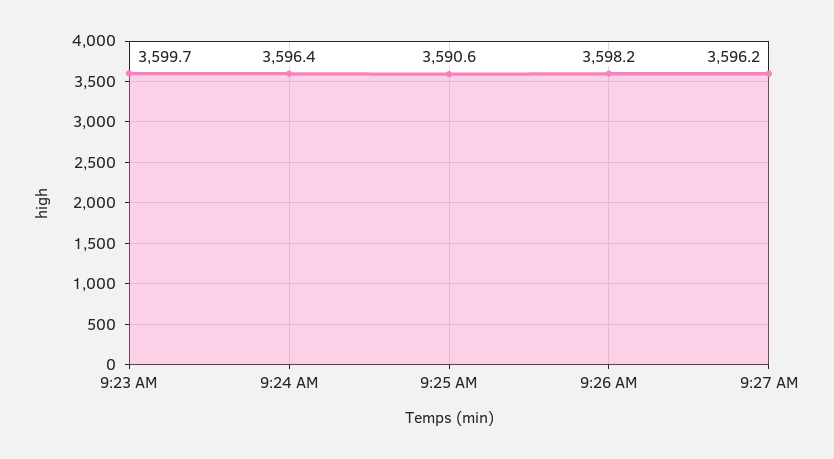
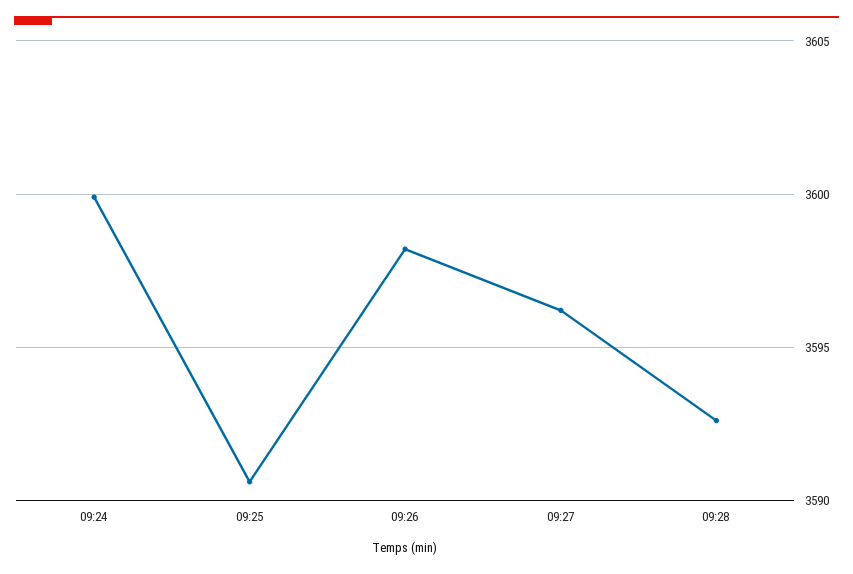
9:23 AM: 3599.7 -> none
9:24 AM: 3596.4 -> 3600
09:28: none -> 3592.5

